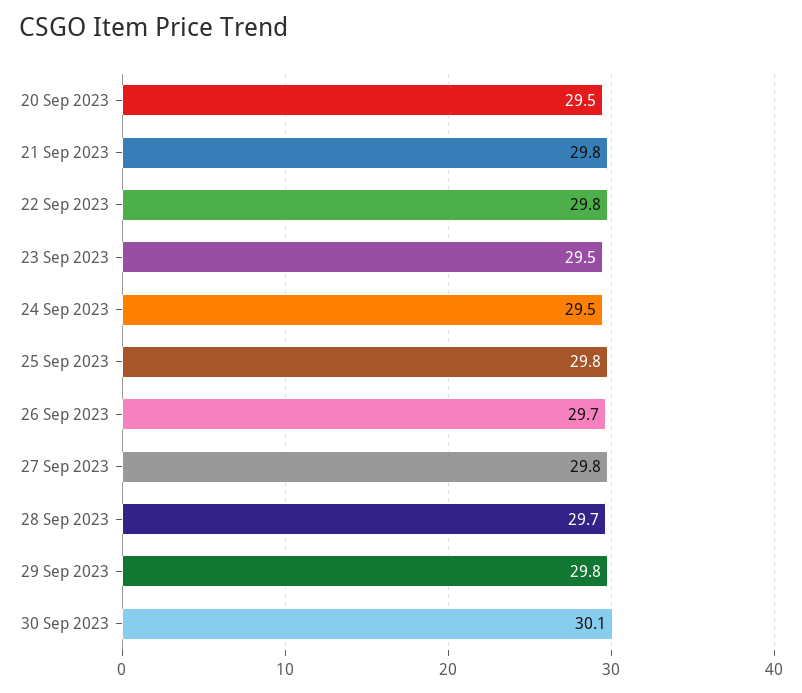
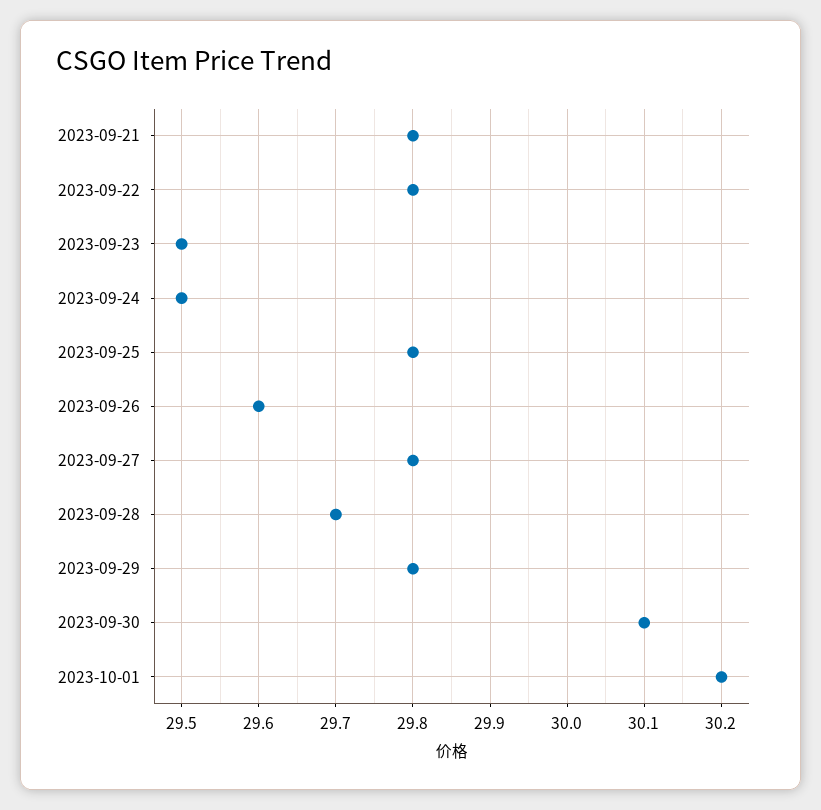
20 Sep 2023: 29.5 -> none
26 Sep 2023: 29.7 -> 29.6
2023-10-01: none -> 30.2

